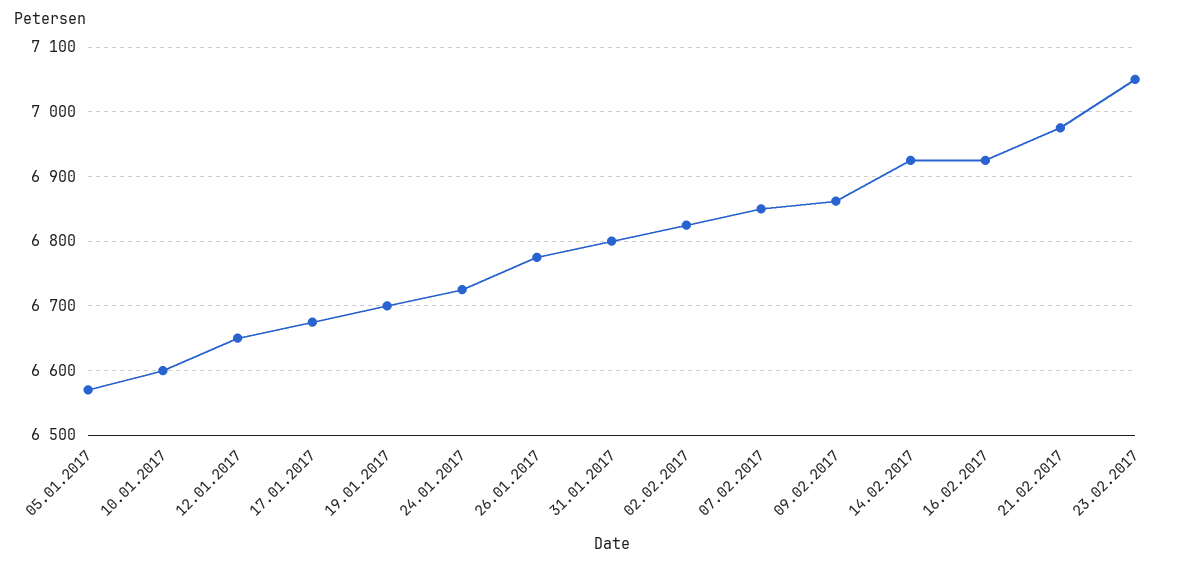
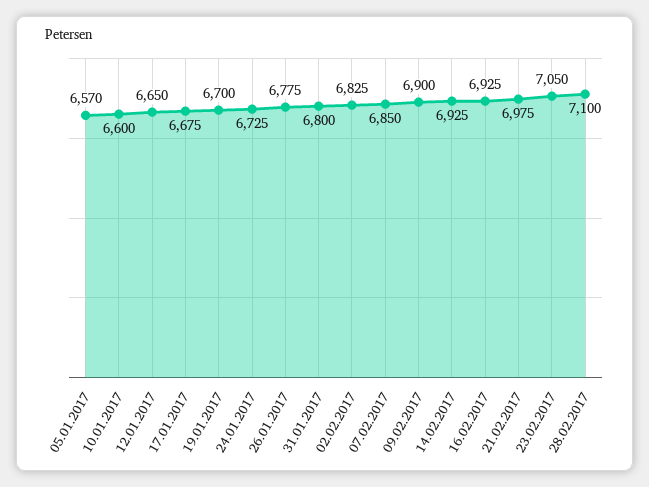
09.02.2017: 6860 -> 6900
28.02.2017: none -> 7100

